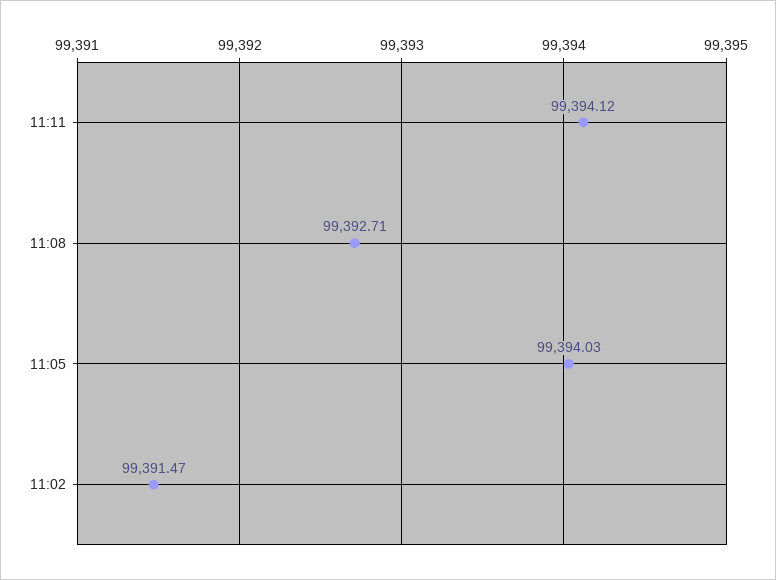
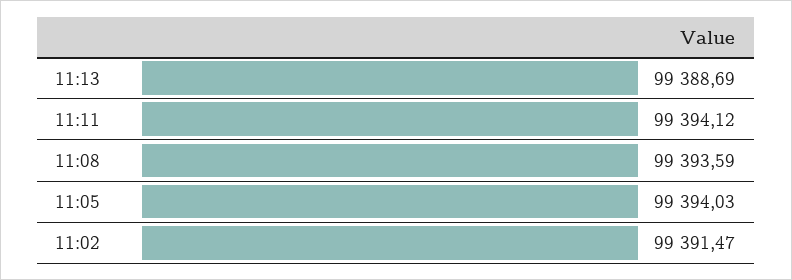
11:08: 99392.71 -> 99393.59
11:13: none -> 99388.69

